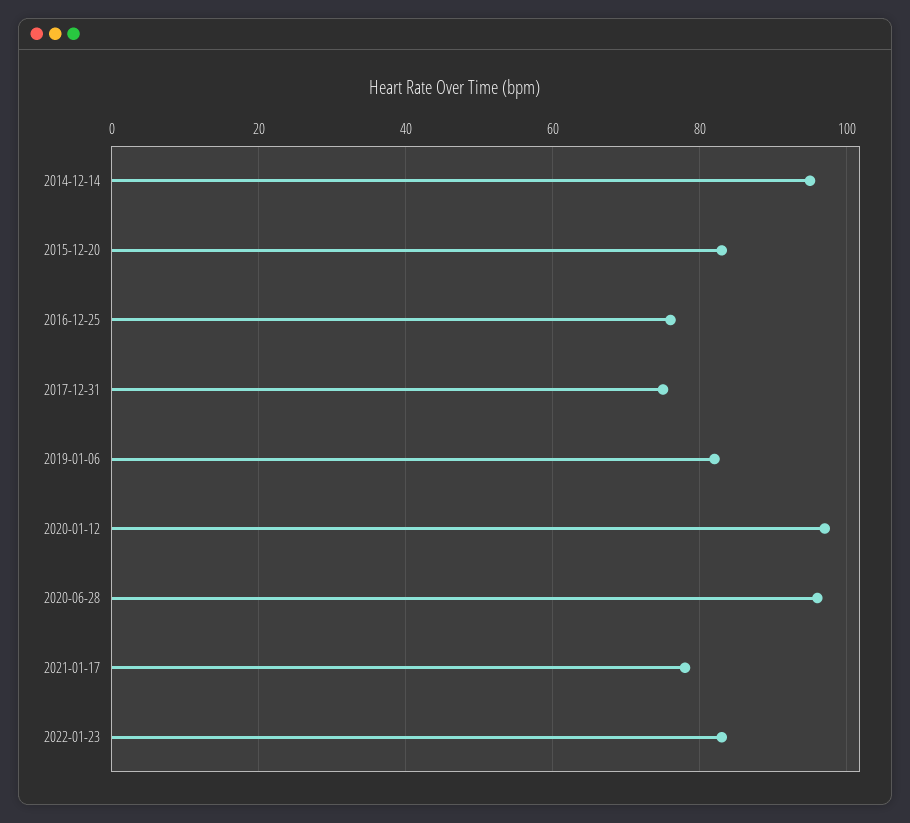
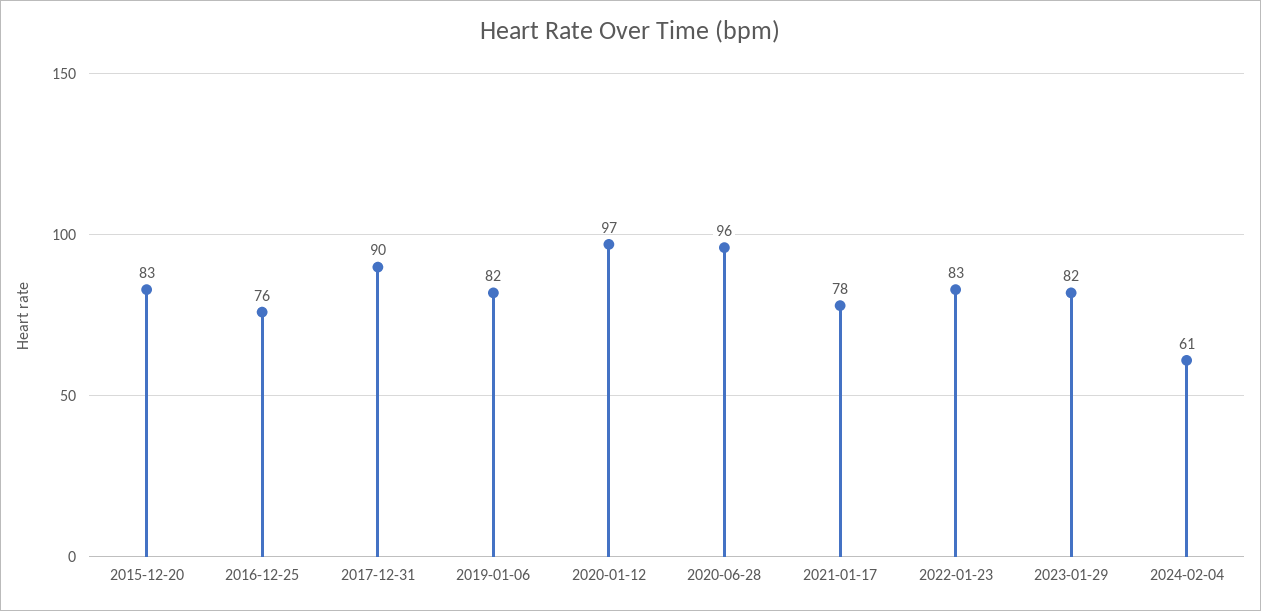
2014-12-14: 95 -> none
2017-12-31: 75 -> 90
2023-01-29: none -> 82
2024-02-04: none -> 61

